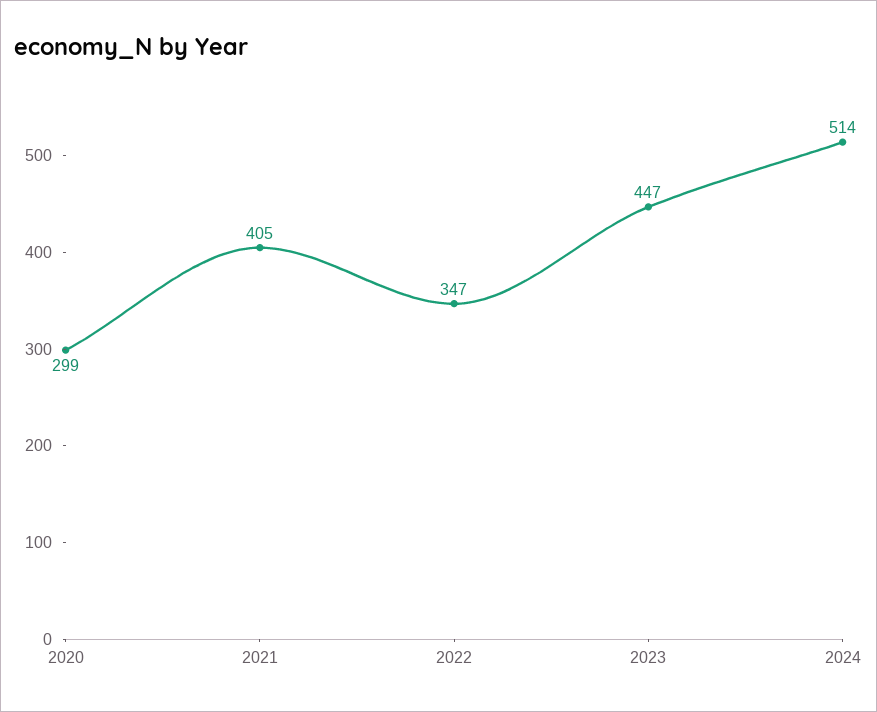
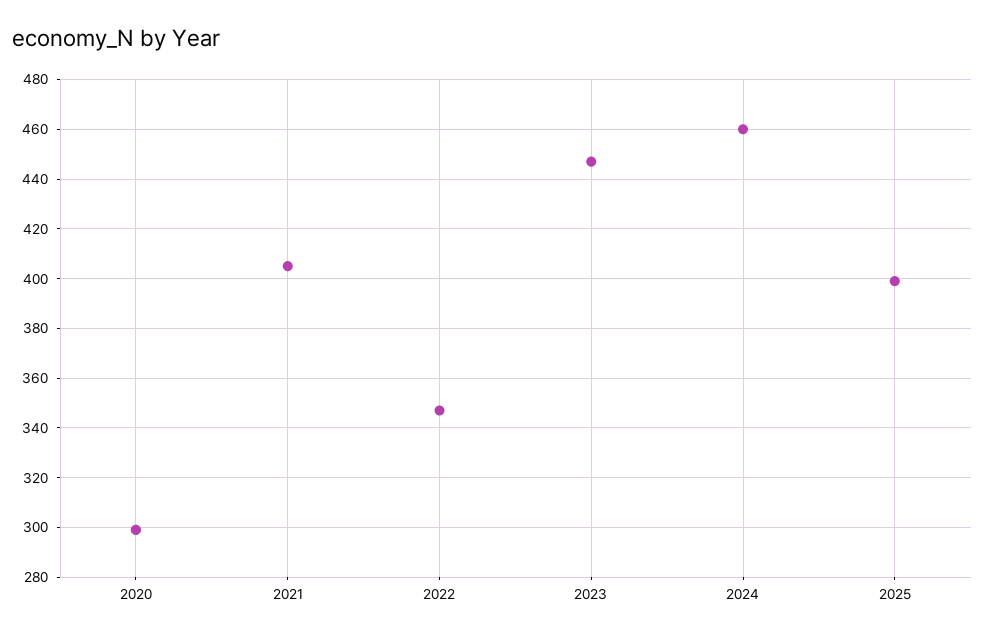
2024: 514 -> 460
2025: none -> 400

